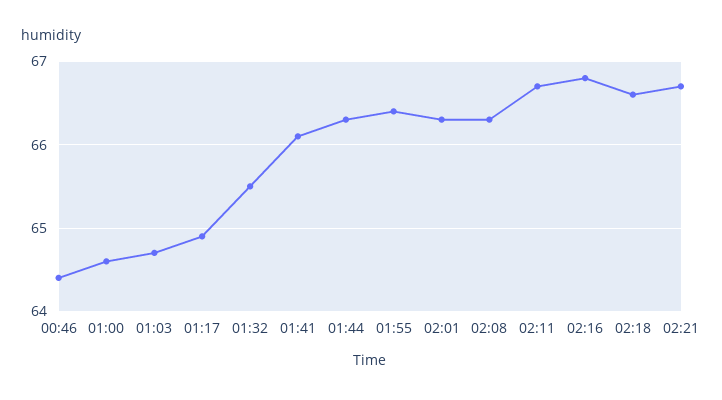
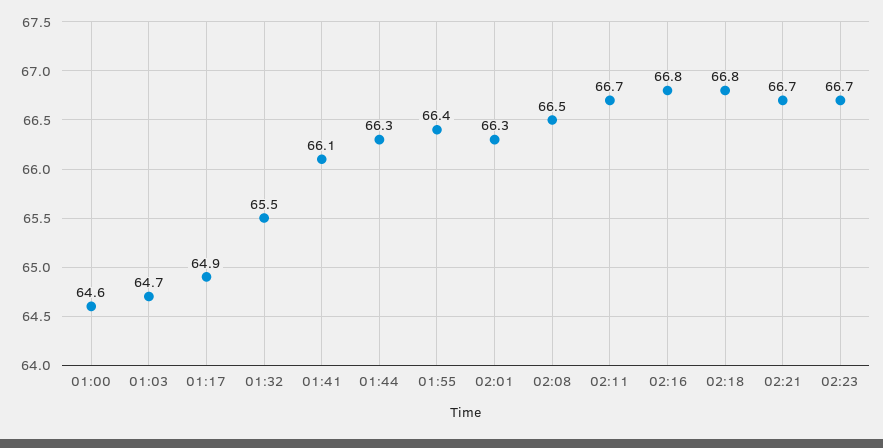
00:46: 64.4 -> none
02:08: 66.3 -> 66.5
02:18: 66.6 -> 66.8
02:23: none -> 66.7

